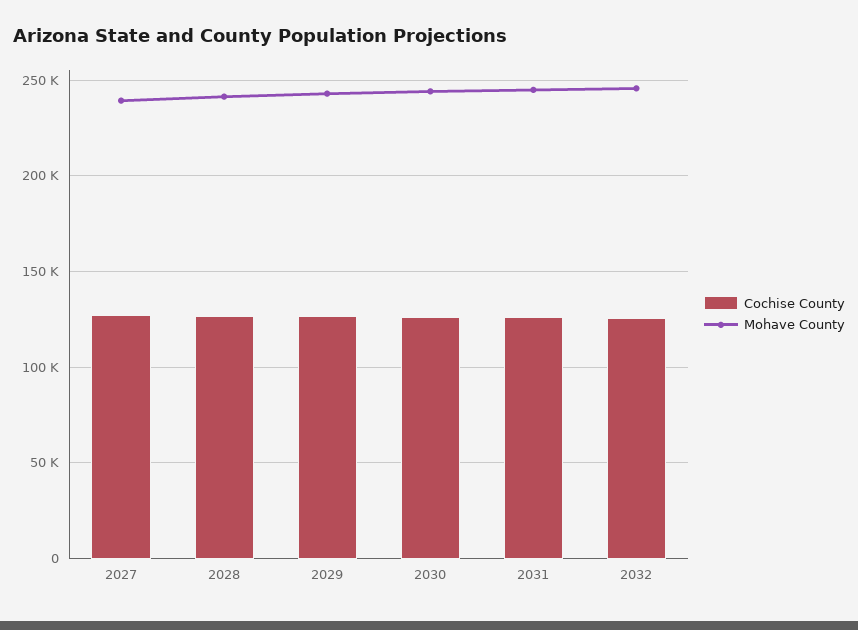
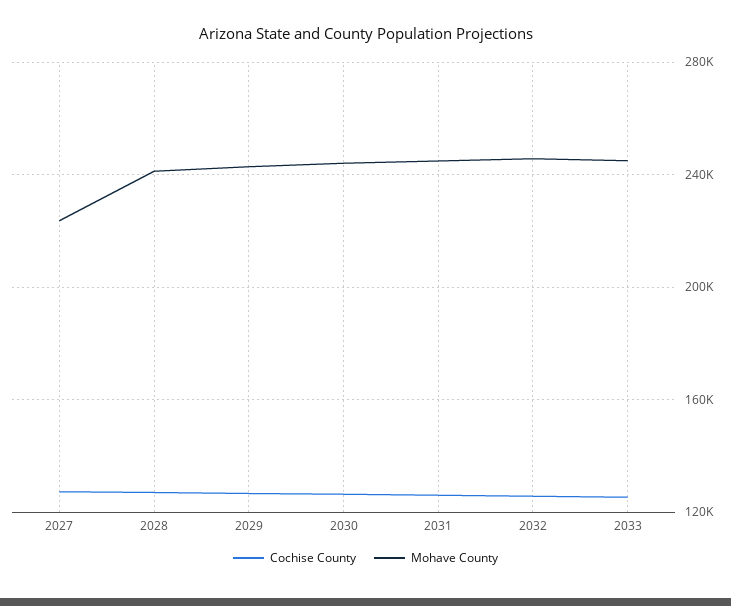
Mohave County, 2027: 240000 -> 225000
Cochise County, 2033: none -> 125000
Mohave County, 2033: none -> 245000

